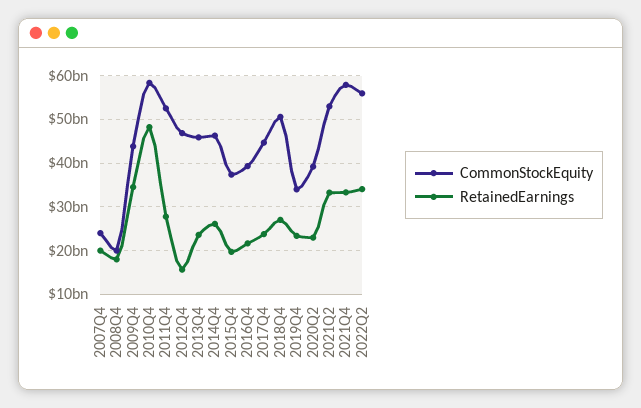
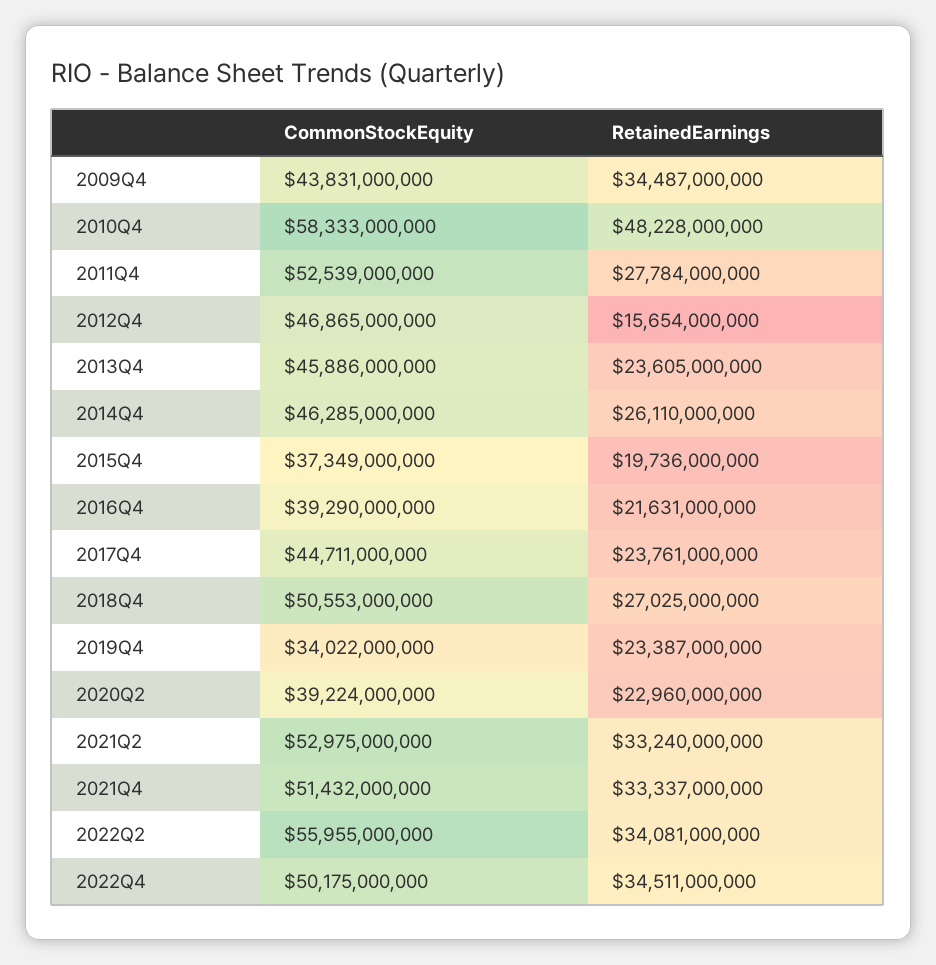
CommonStockEquity, 2007Q4: 24000000000 -> none
RetainedEarnings, 2007Q4: 20000000000 -> none
CommonStockEquity, 2008Q4: 20000000000 -> none
RetainedEarnings, 2008Q4: 18000000000 -> none
CommonStockEquity, 2021Q4: 58000000000 -> 51432000000
CommonStockEquity, 2022Q4: none -> 50175000000
RetainedEarnings, 2022Q4: none -> 34511000000

